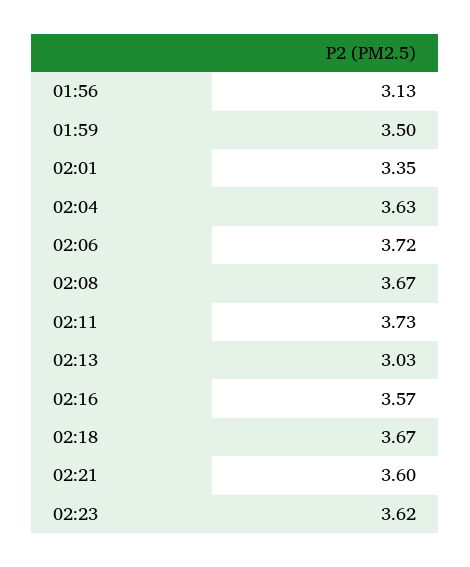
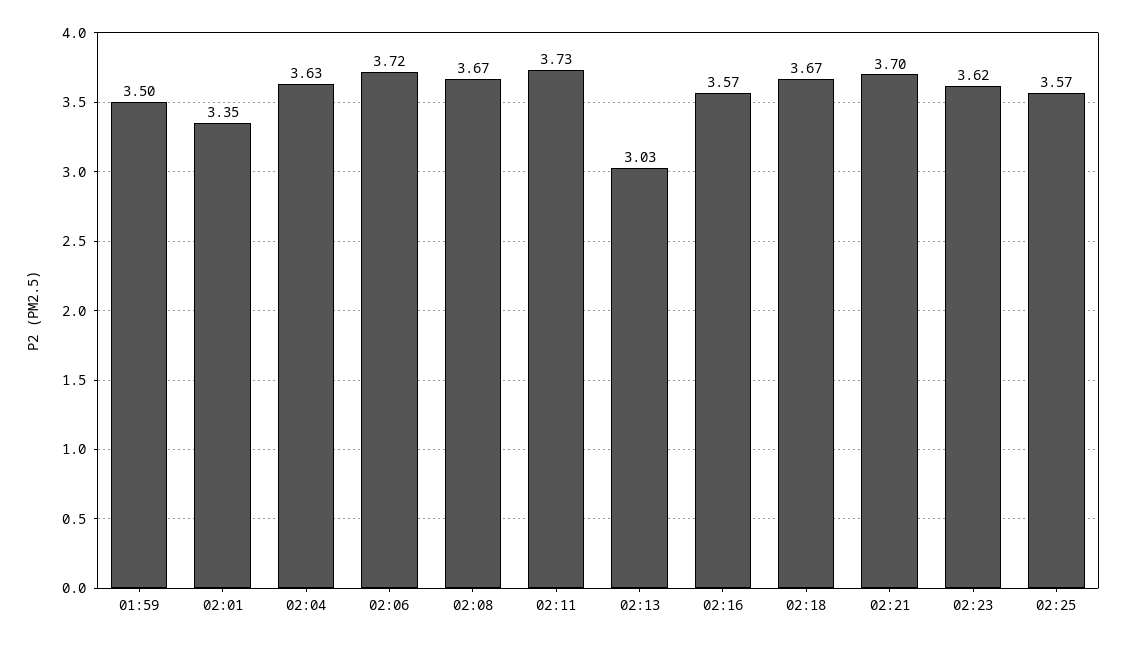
01:56: 3.13 -> none
02:21: 3.6 -> 3.7
02:25: none -> 3.57

